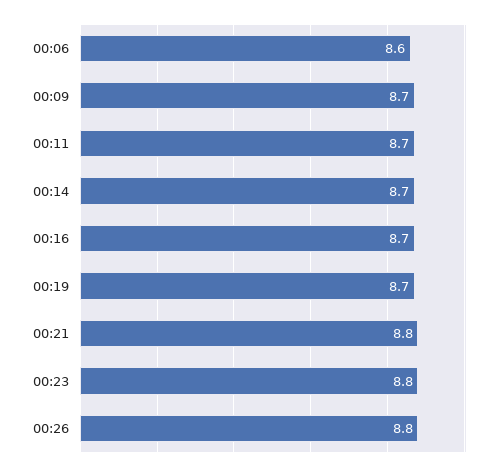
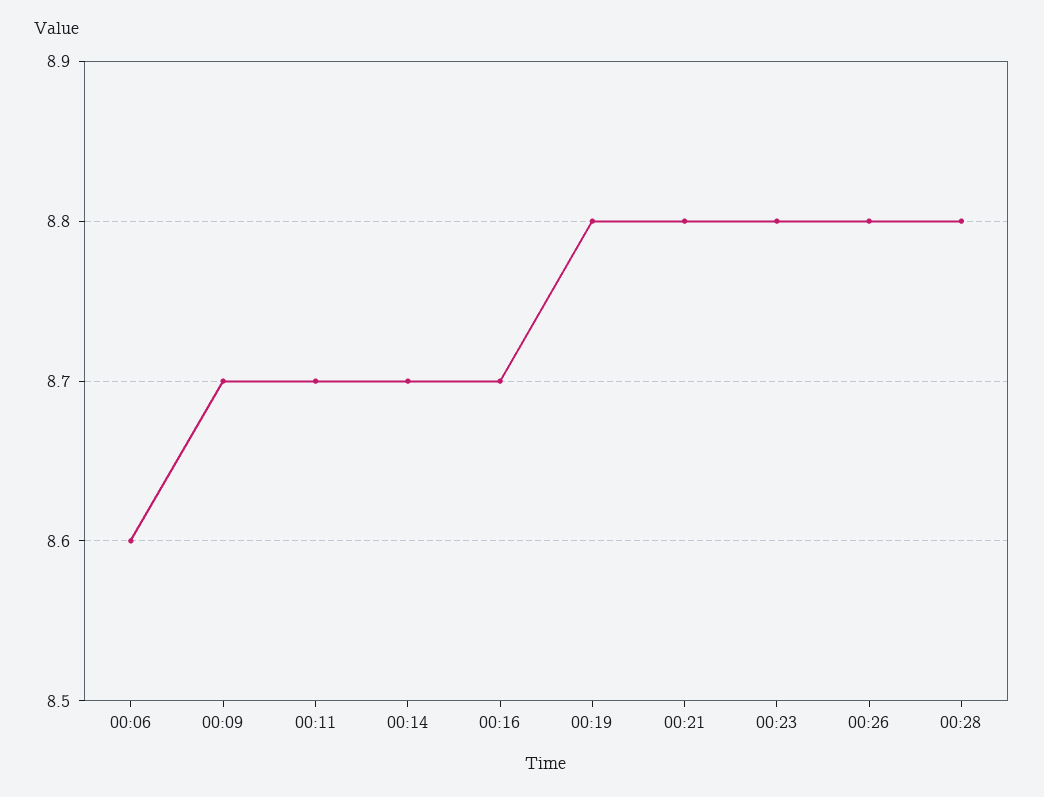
00:19: 8.7 -> 8.8
00:28: none -> 8.8

